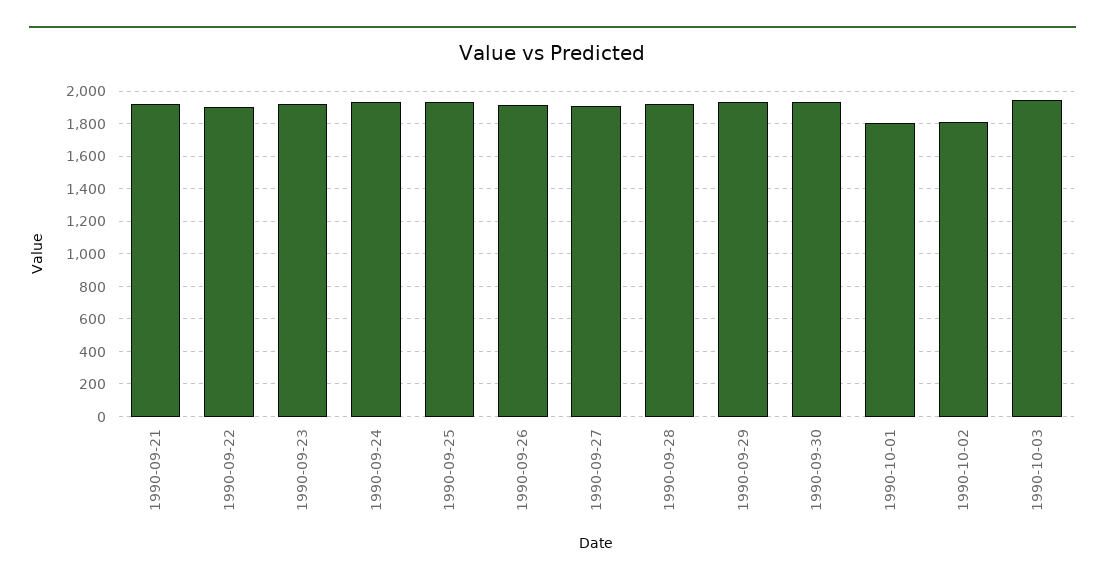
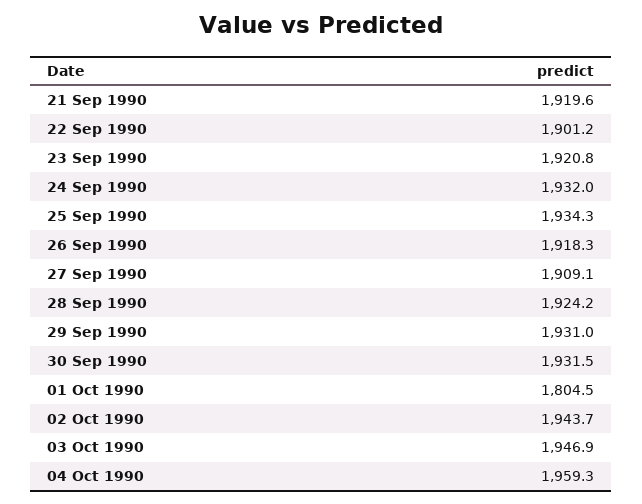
1990-10-02: 1800 -> 1943.7
04 Oct 1990: none -> 1959.3

